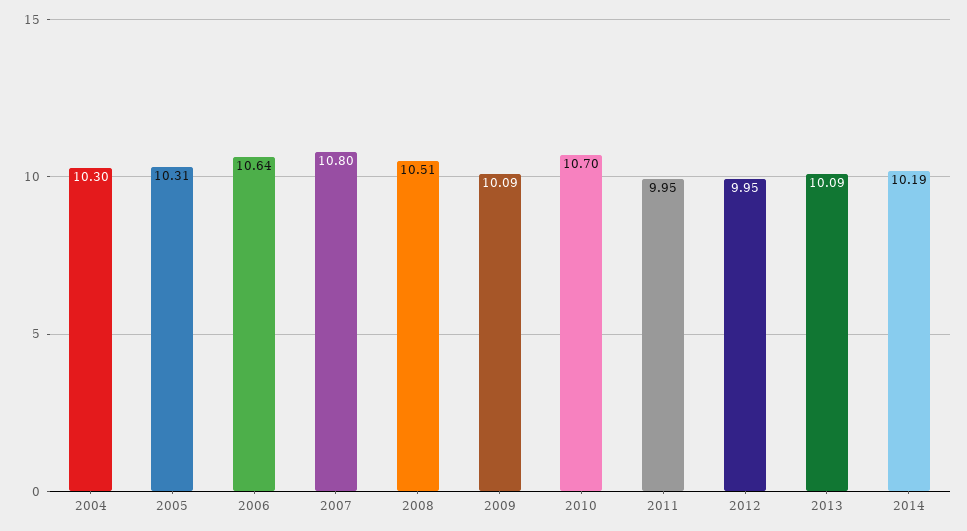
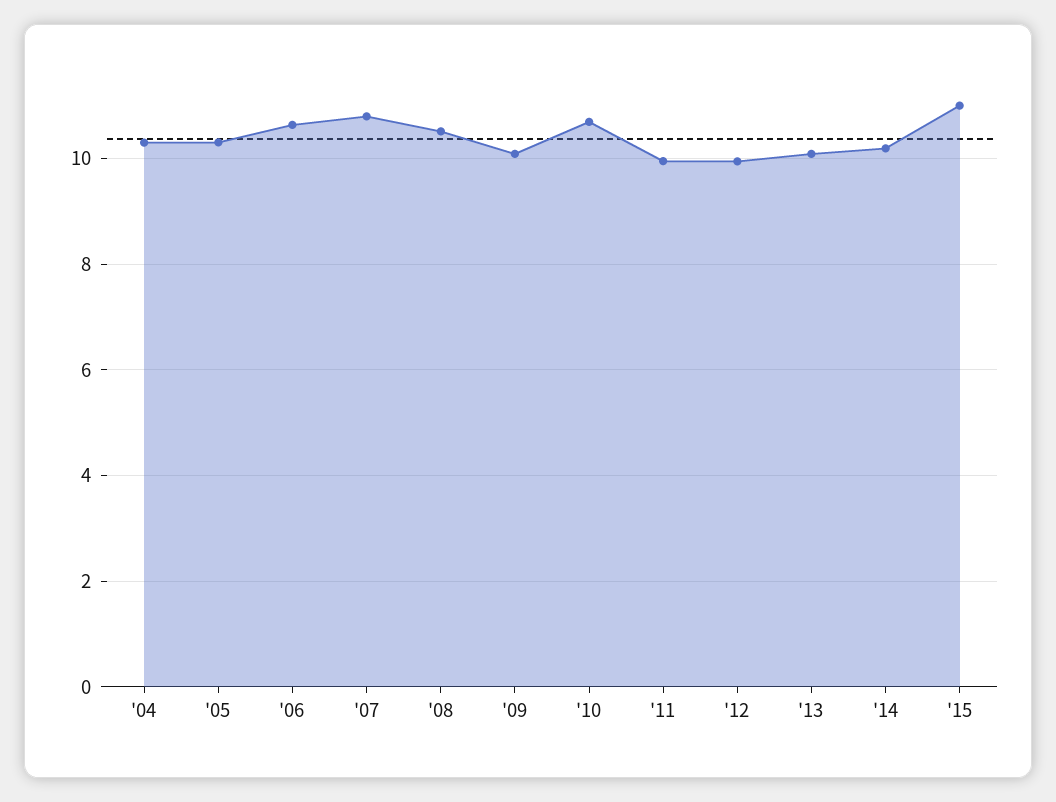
'15: none -> 11

